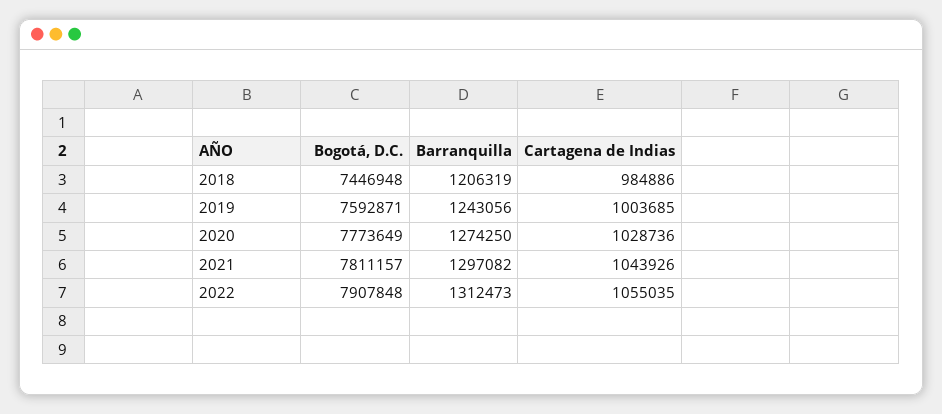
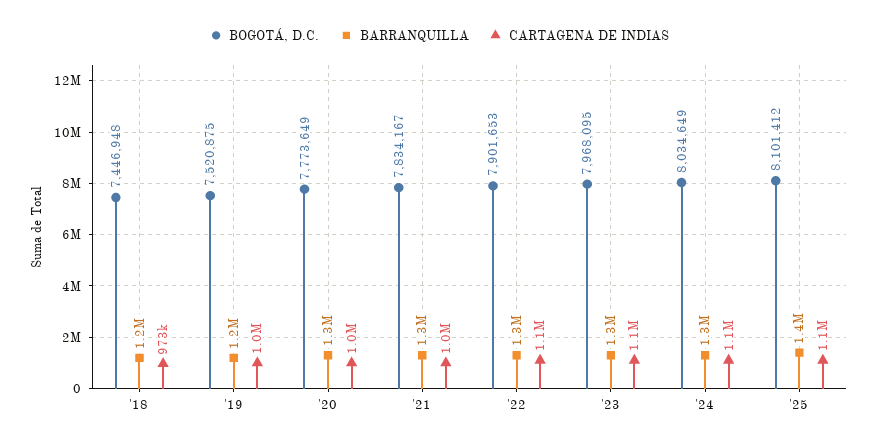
Cartagena de Indias, 2018: 984886 -> 973000
Bogotá, D.C., 2019: 7592871 -> 7520875
Bogotá, D.C., 2021: 7811157 -> 7834167
Bogotá, D.C., 2022: 7907848 -> 7901653
Bogotá, D.C., '23: none -> 7968095
Barranquilla, '23: none -> 1300000
Cartagena de Indias, '23: none -> 1100000
Bogotá, D.C., '24: none -> 8034649
Barranquilla, '24: none -> 1300000
Cartagena de Indias, '24: none -> 1100000
Bogotá, D.C., '25: none -> 8101412
Barranquilla, '25: none -> 1400000
Cartagena de Indias, '25: none -> 1100000

